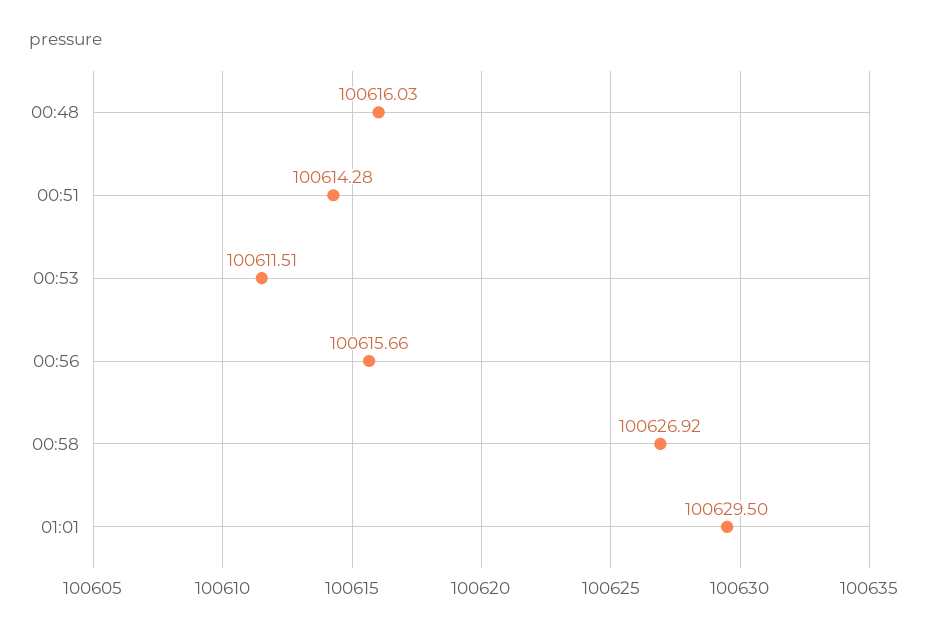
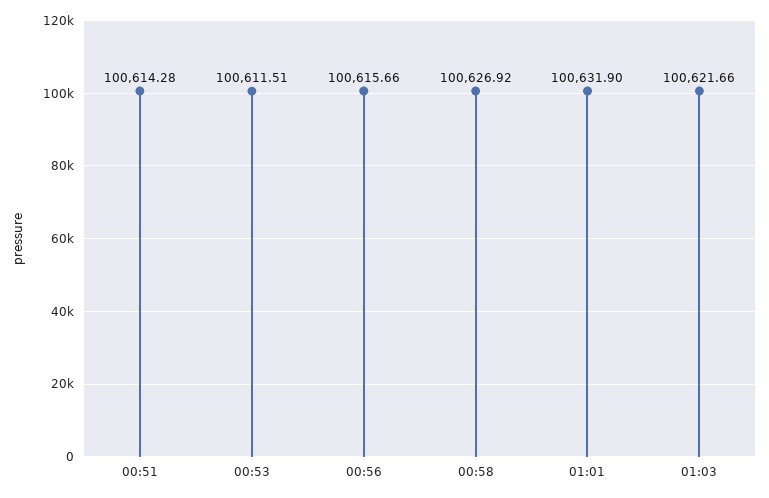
00:48: 100616.03 -> none
01:01: 100629.5 -> 100631.9
01:03: none -> 100621.66

